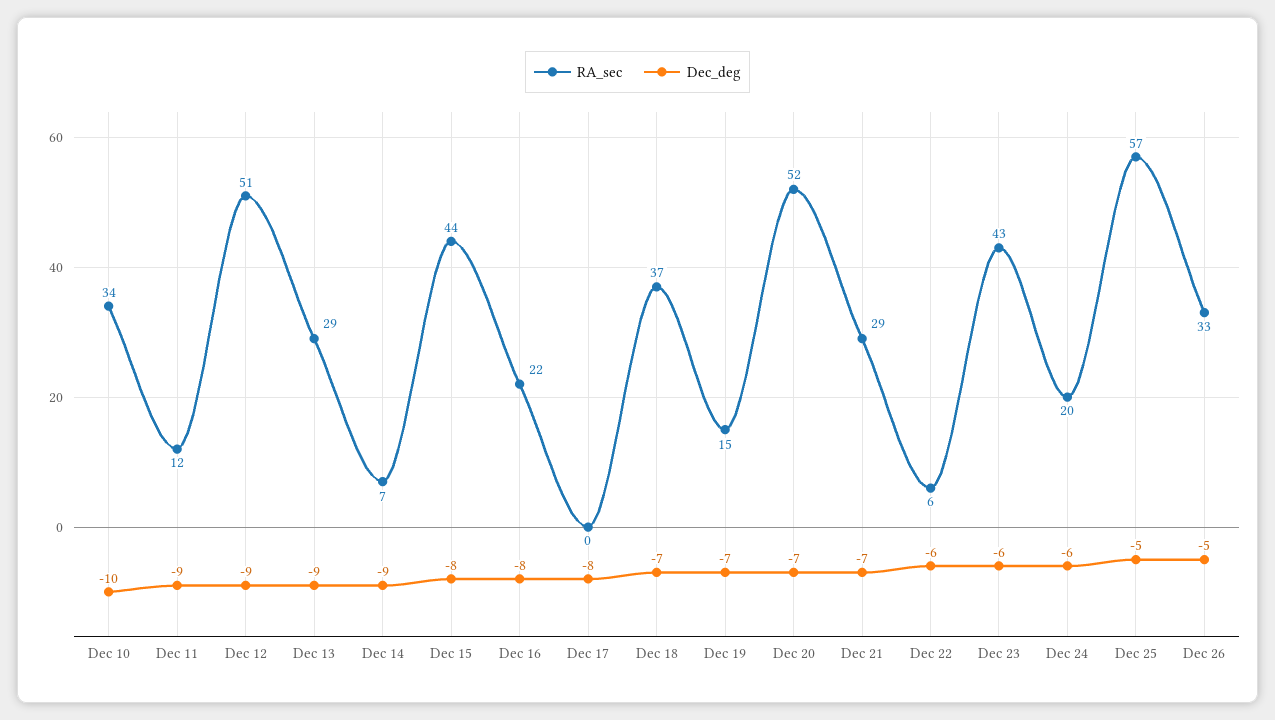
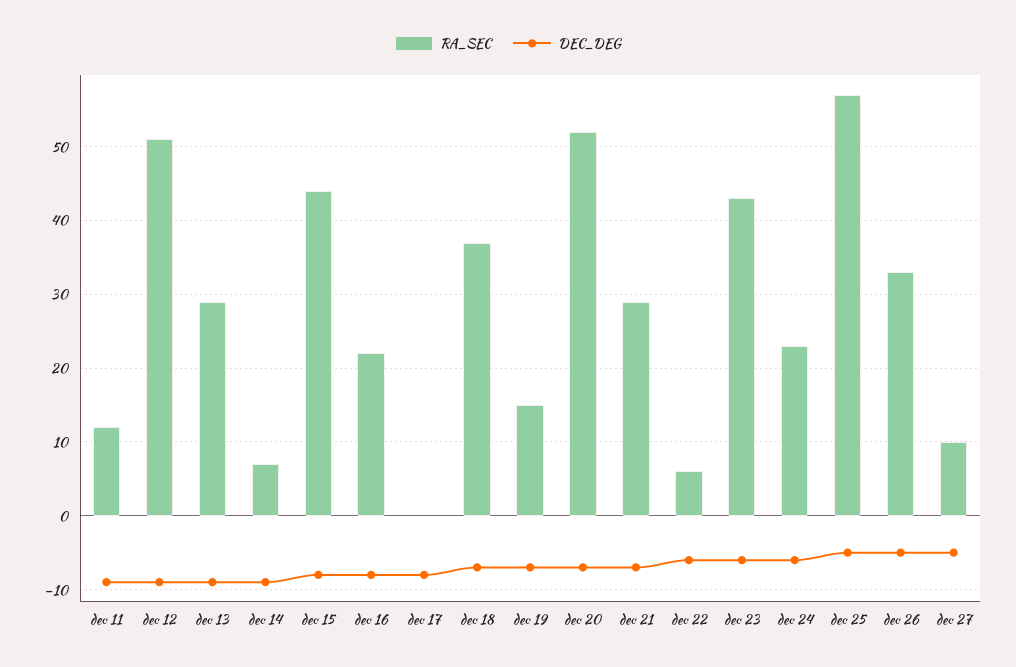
RA_sec, Dec 10: 34 -> none
Dec_deg, Dec 10: -10 -> none
RA_sec, Dec 24: 20 -> 23
RA_sec, dec 27: none -> 10
Dec_deg, dec 27: none -> -5

